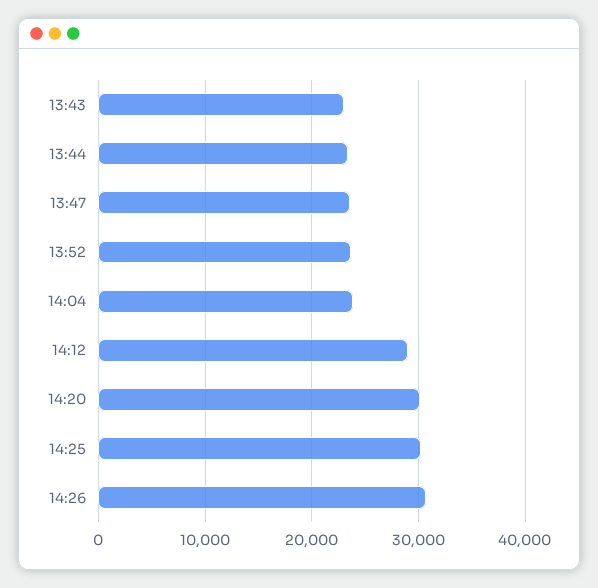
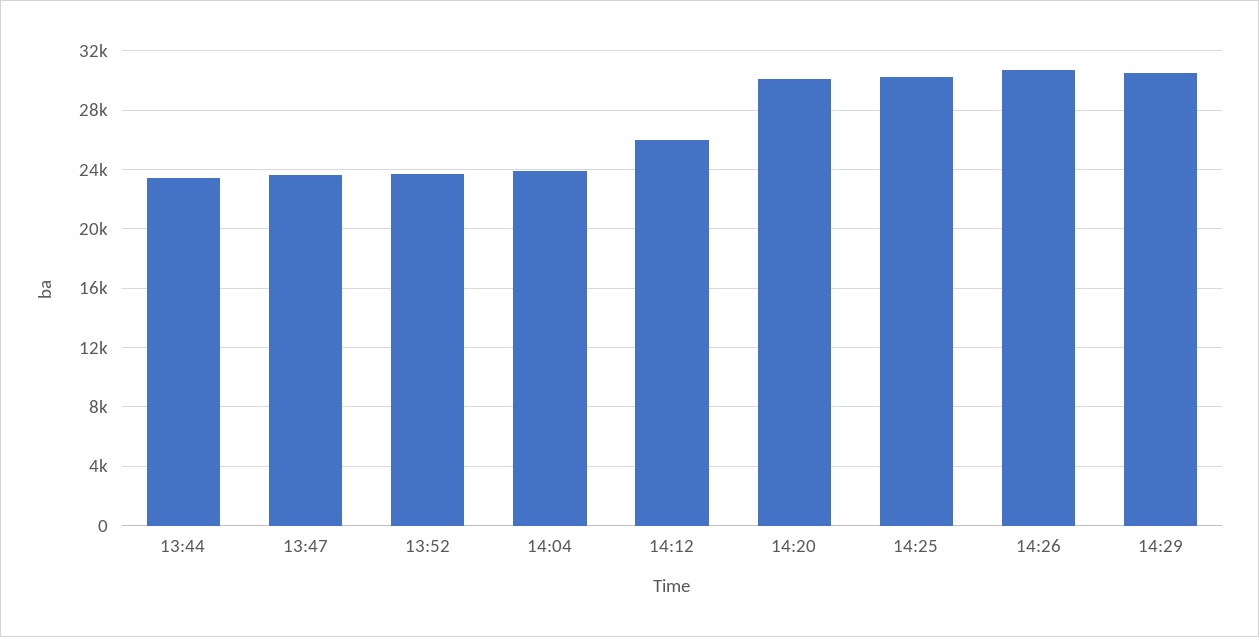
13:43: 23000 -> none
14:12: 29000 -> 26000
14:29: none -> 30500

